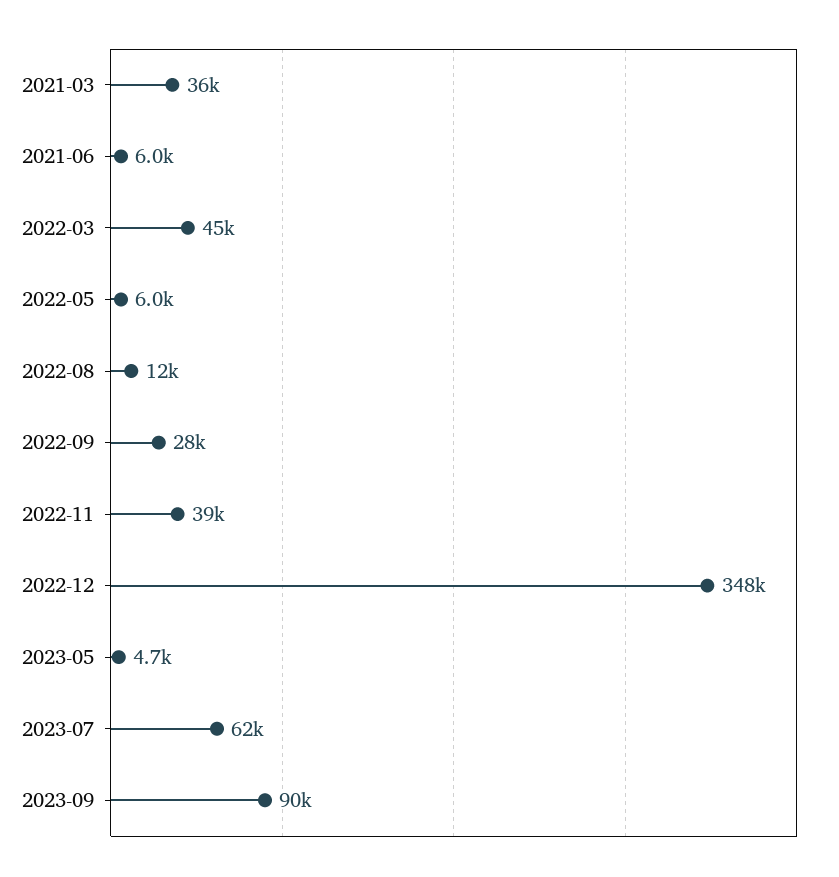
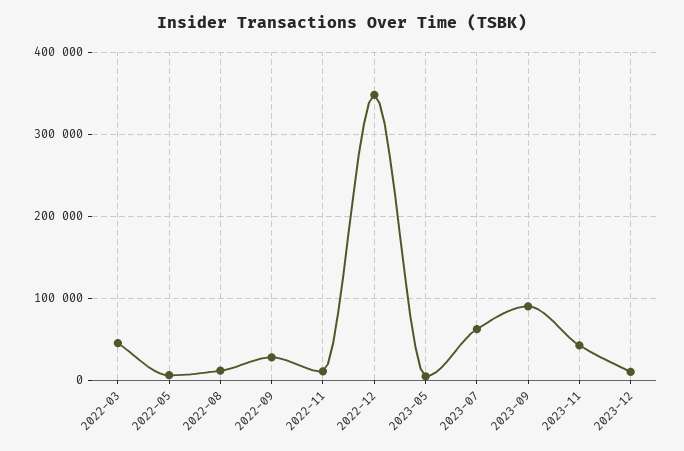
2021-03: 36000 -> none
2021-06: 6000 -> none
2022-11: 39000 -> 10000
2023-11: none -> 40000
2023-12: none -> 10000

